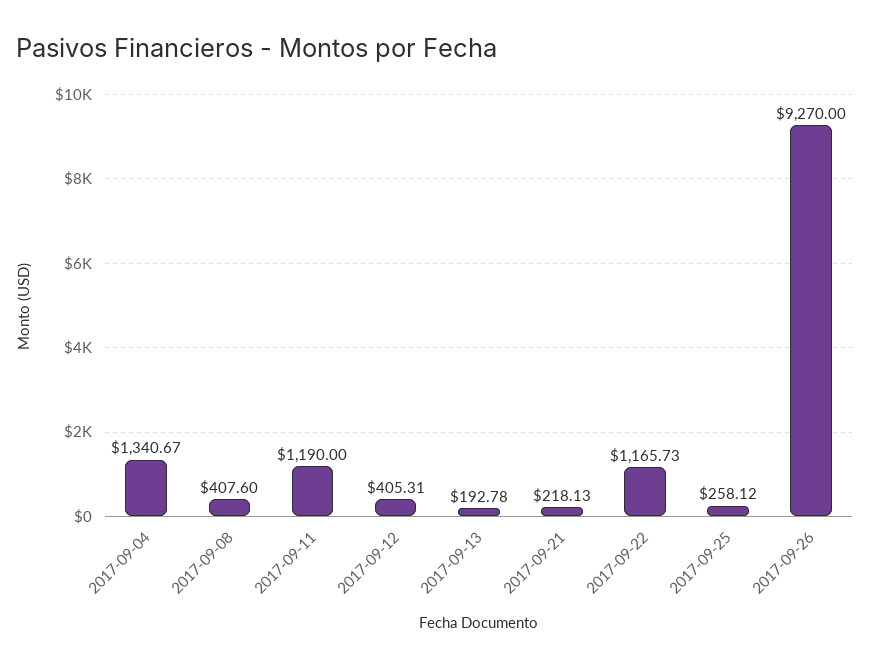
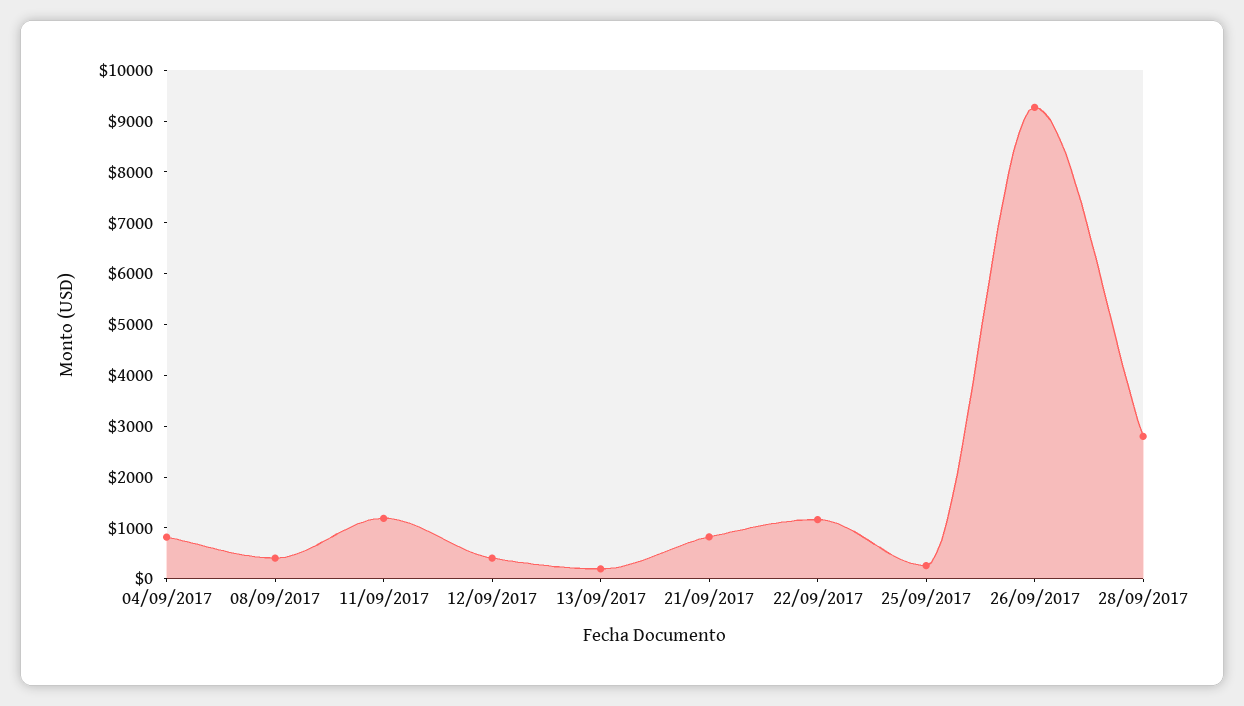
2017-09-04: 1340.67 -> 800
2017-09-21: 218.13 -> 800
28/09/2017: none -> 2800

